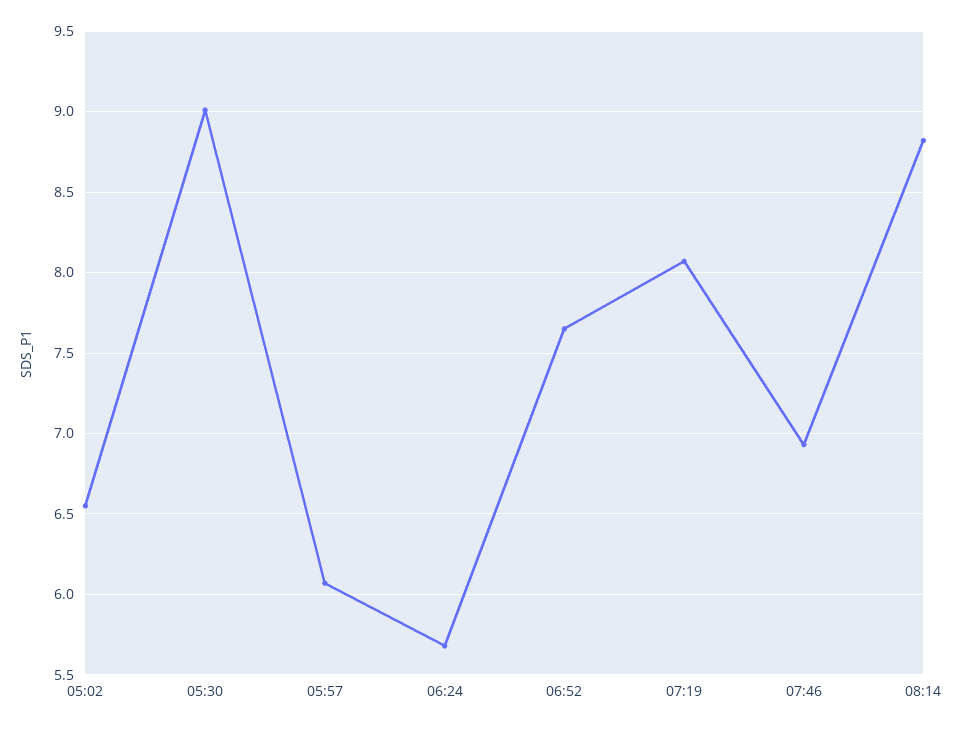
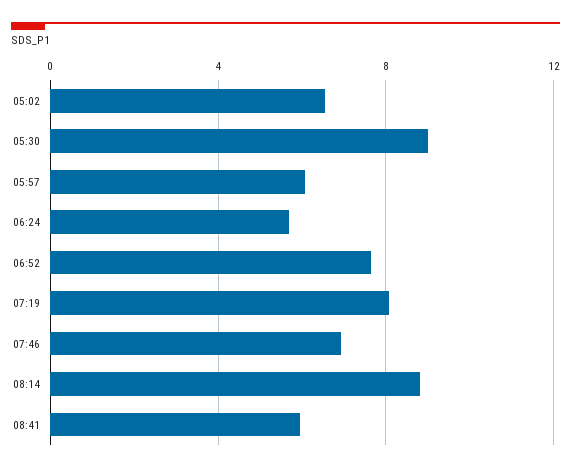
08:41: none -> 6

